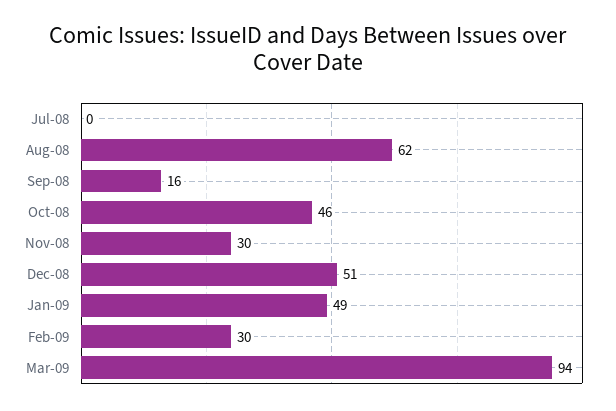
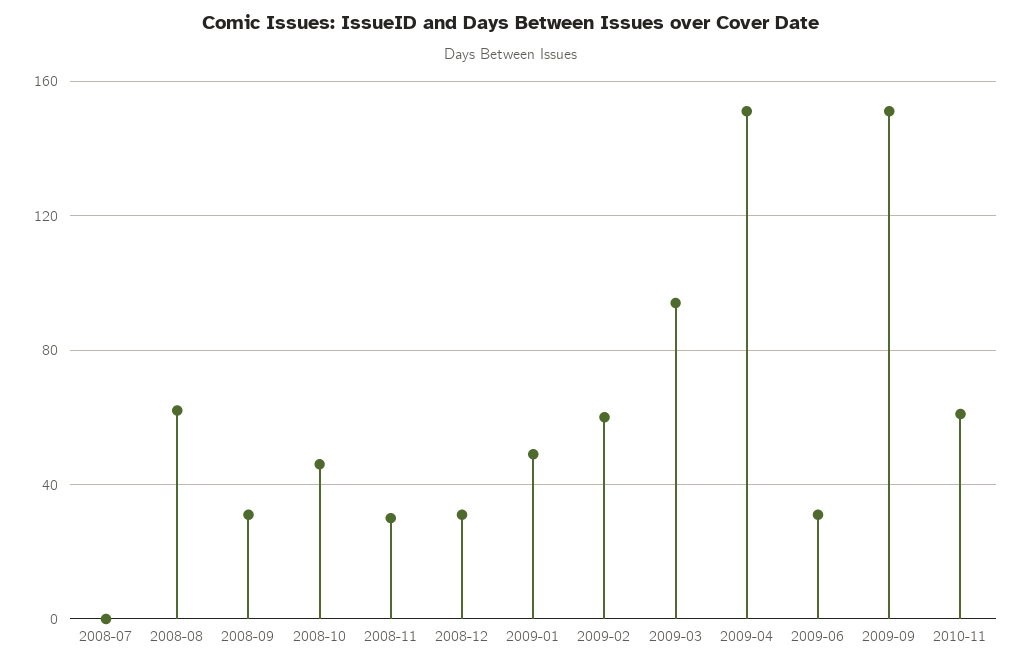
Sep-08: 16 -> 30
Dec-08: 51 -> 30
Feb-09: 30 -> 60
2009-04: none -> 150
2009-06: none -> 30
2009-09: none -> 150
2010-11: none -> 60

